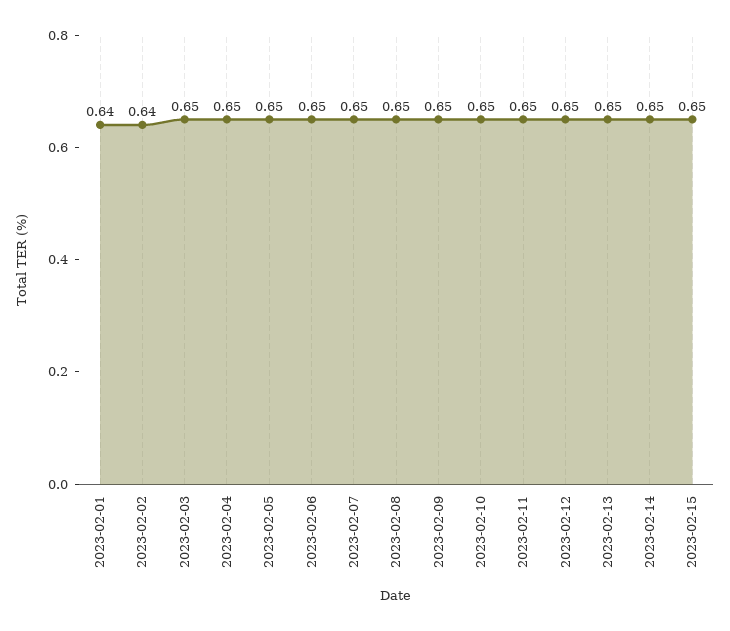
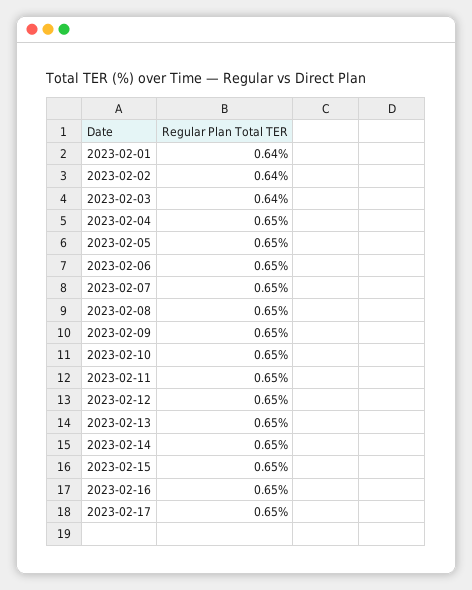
2023-02-03: 0.65 -> 0.64
2023-02-16: none -> 0.65
2023-02-17: none -> 0.65

